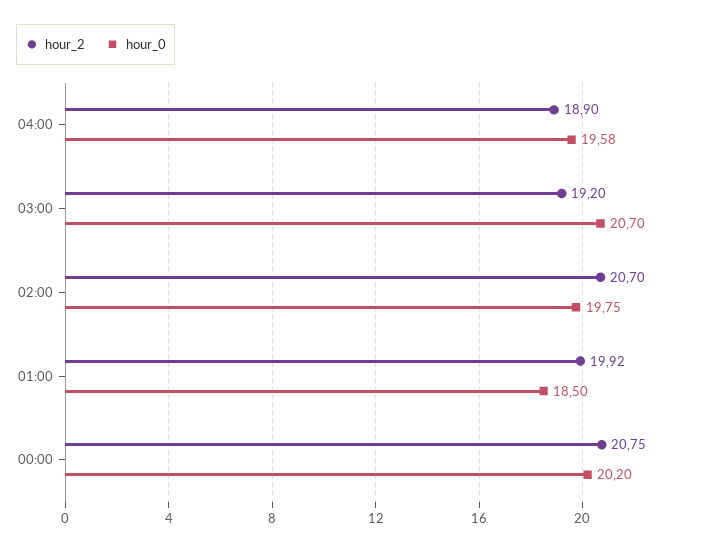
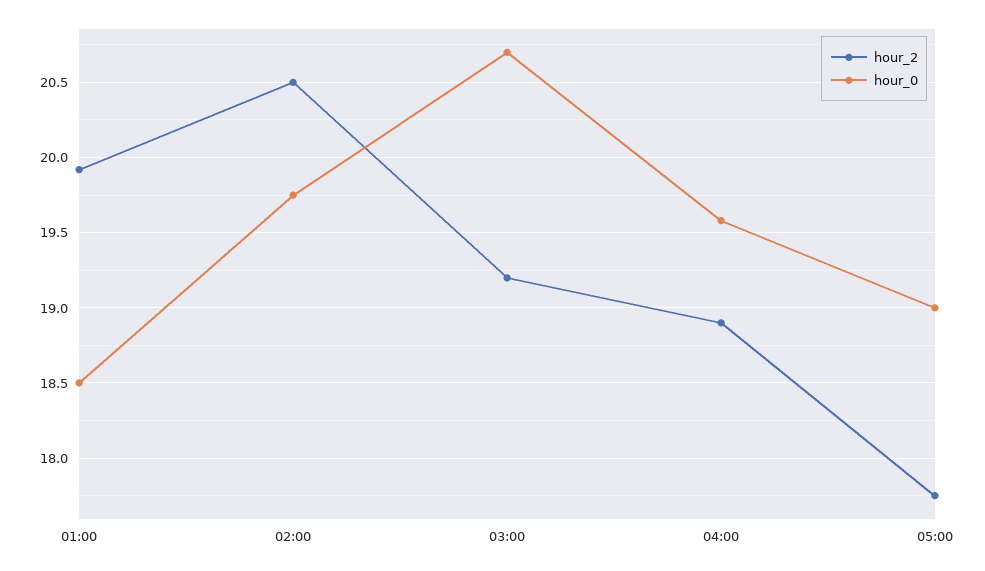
hour_2, 02:00: 20.7 -> 20.5
hour_2, 00:00: 20.75 -> none
hour_0, 00:00: 20.2 -> none
hour_2, 05:00: none -> 17.75
hour_0, 05:00: none -> 19

